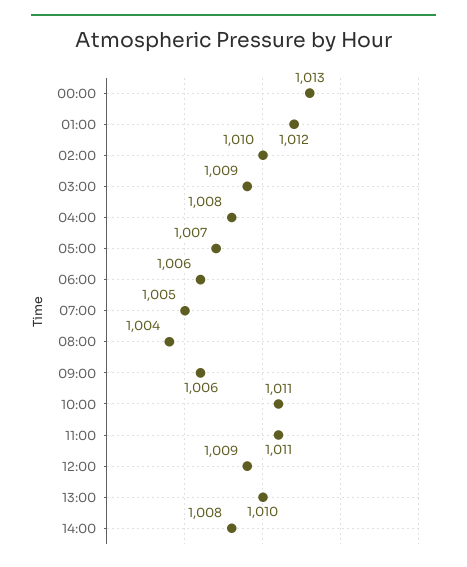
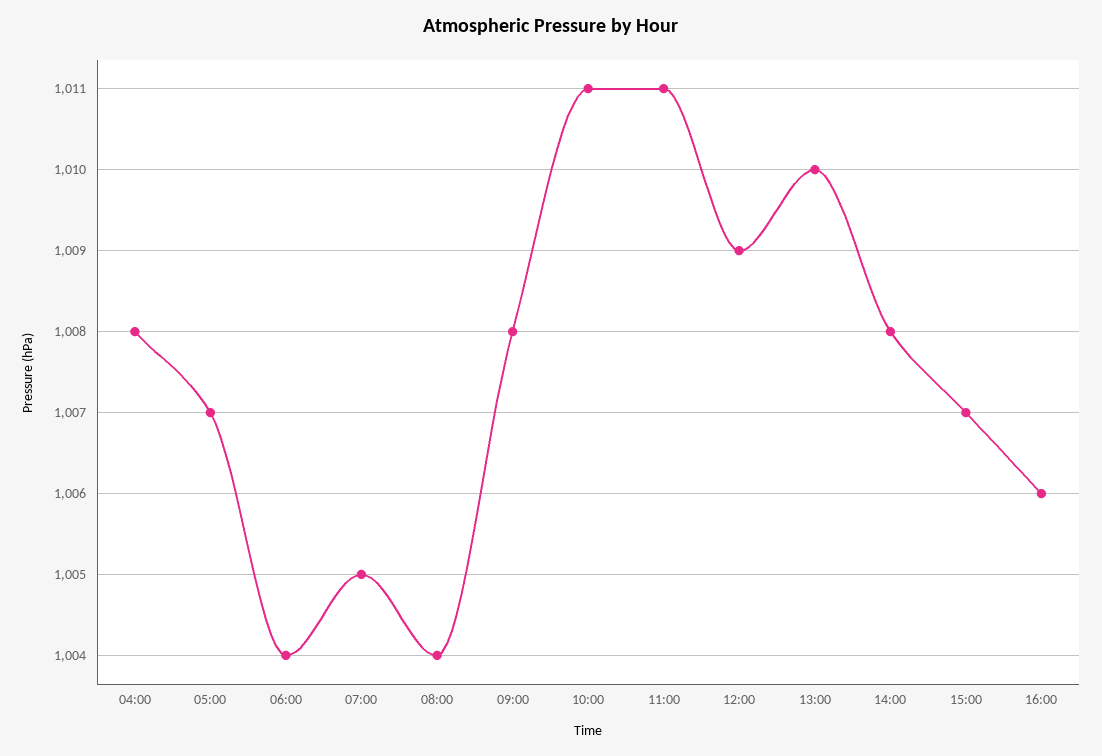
00:00: 1013 -> none
01:00: 1012 -> none
02:00: 1010 -> none
03:00: 1009 -> none
06:00: 1006 -> 1004
09:00: 1006 -> 1008
15:00: none -> 1007
16:00: none -> 1006

